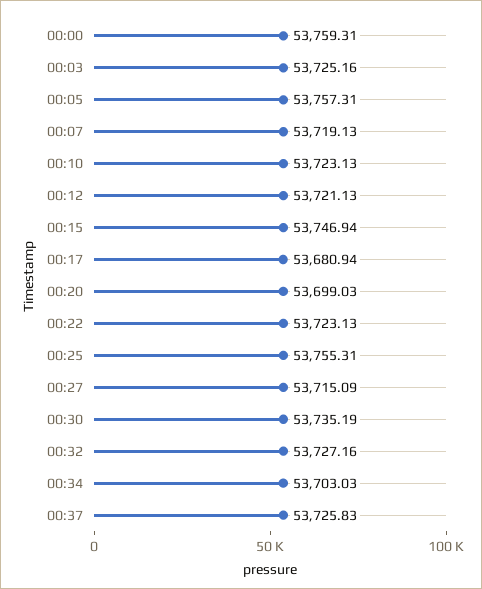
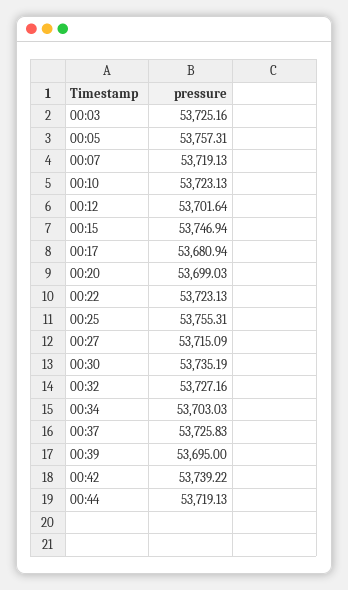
00:00: 53759.31 -> none
00:12: 53721.13 -> 53701.64
00:39: none -> 53695
00:42: none -> 53739.22
00:44: none -> 53719.13

